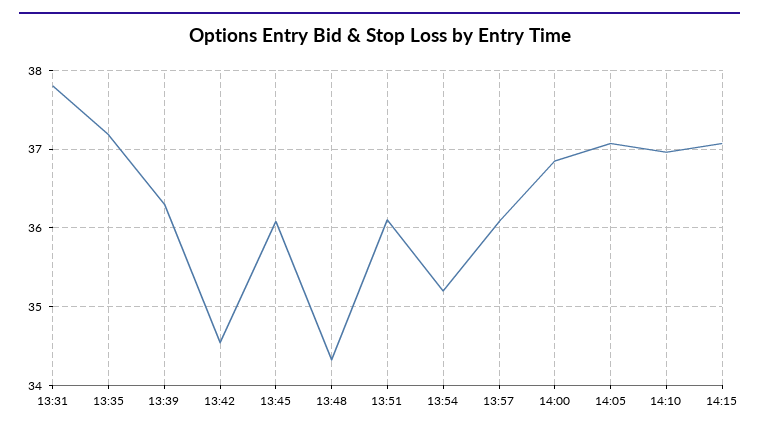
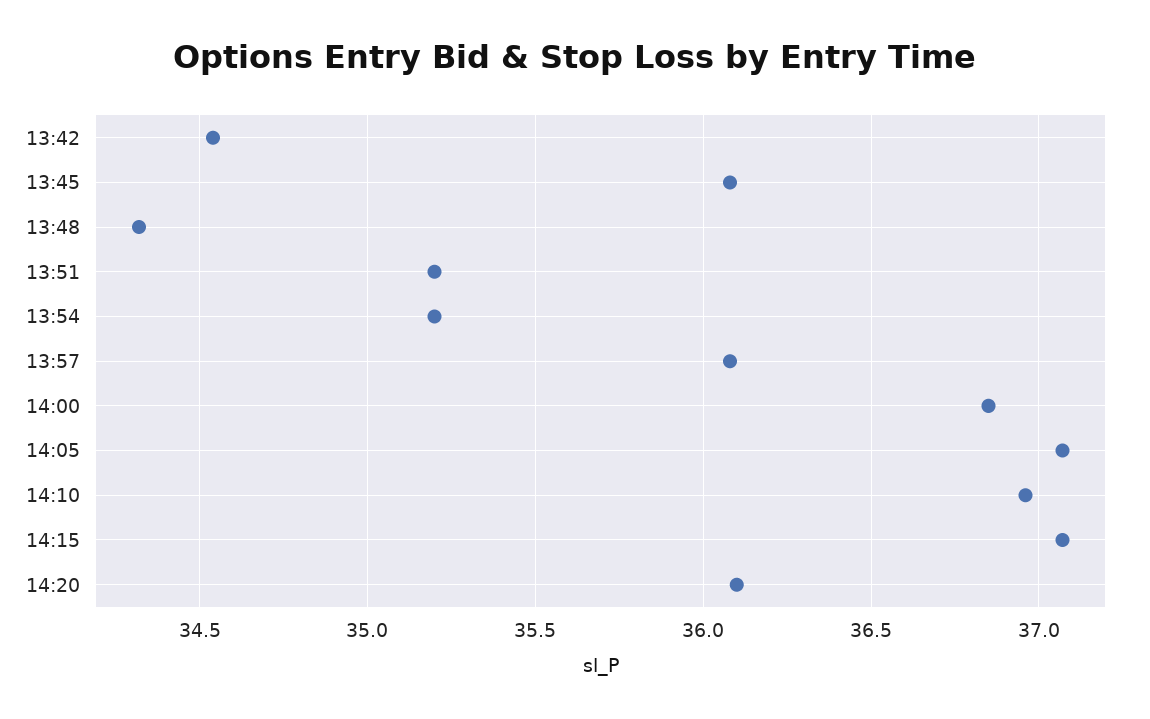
13:31: 37.8 -> none
13:35: 37.2 -> none
13:39: 36.3 -> none
13:51: 36.1 -> 35.2
14:20: none -> 36.1

